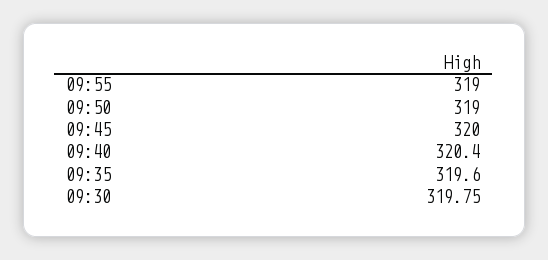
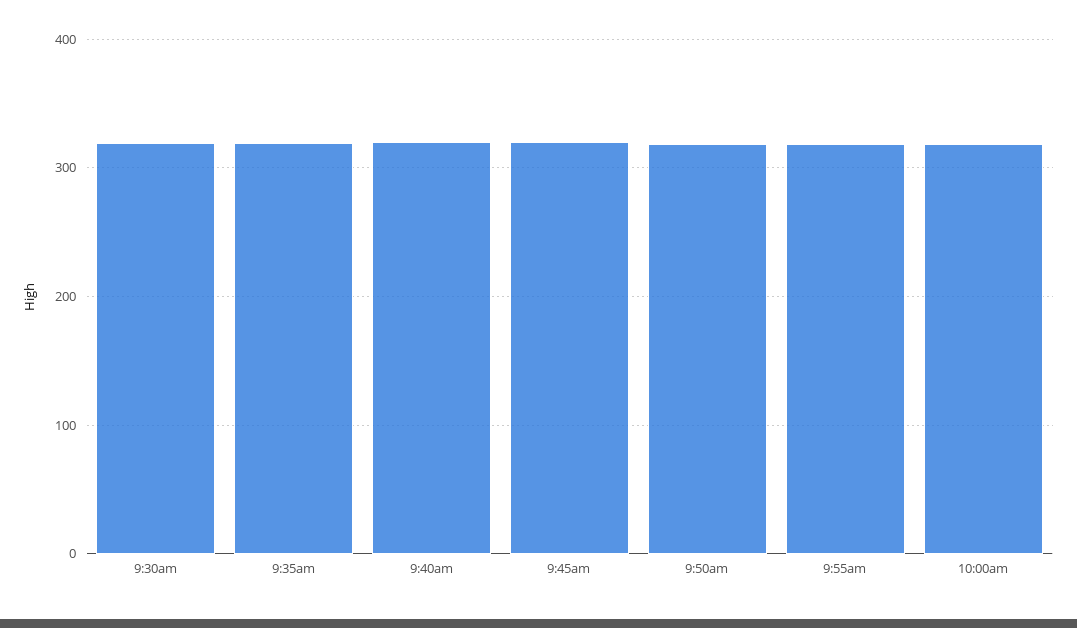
10:00am: none -> 320

